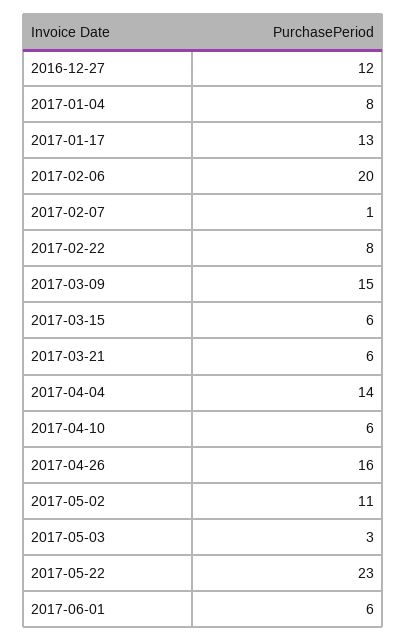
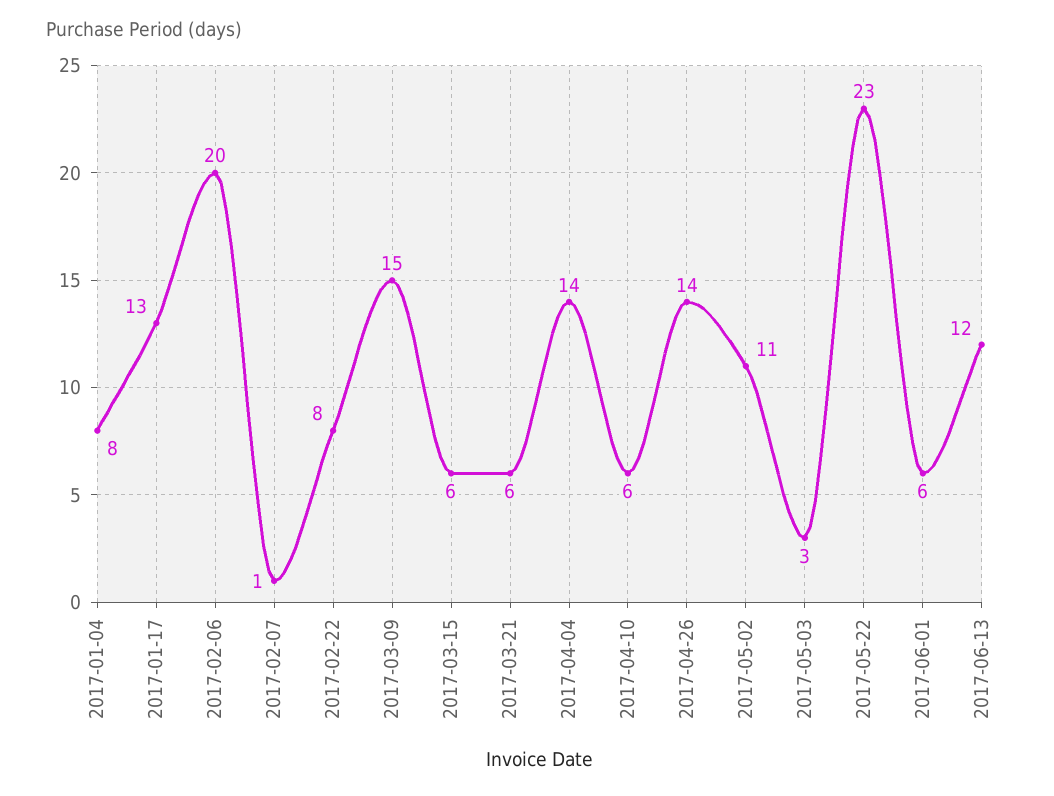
2016-12-27: 12 -> none
2017-04-26: 16 -> 14
2017-06-13: none -> 12

